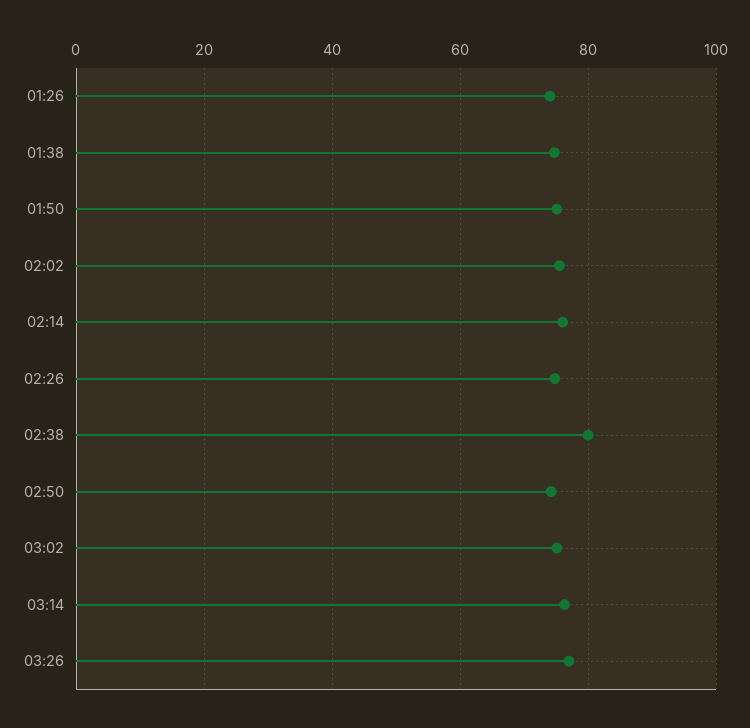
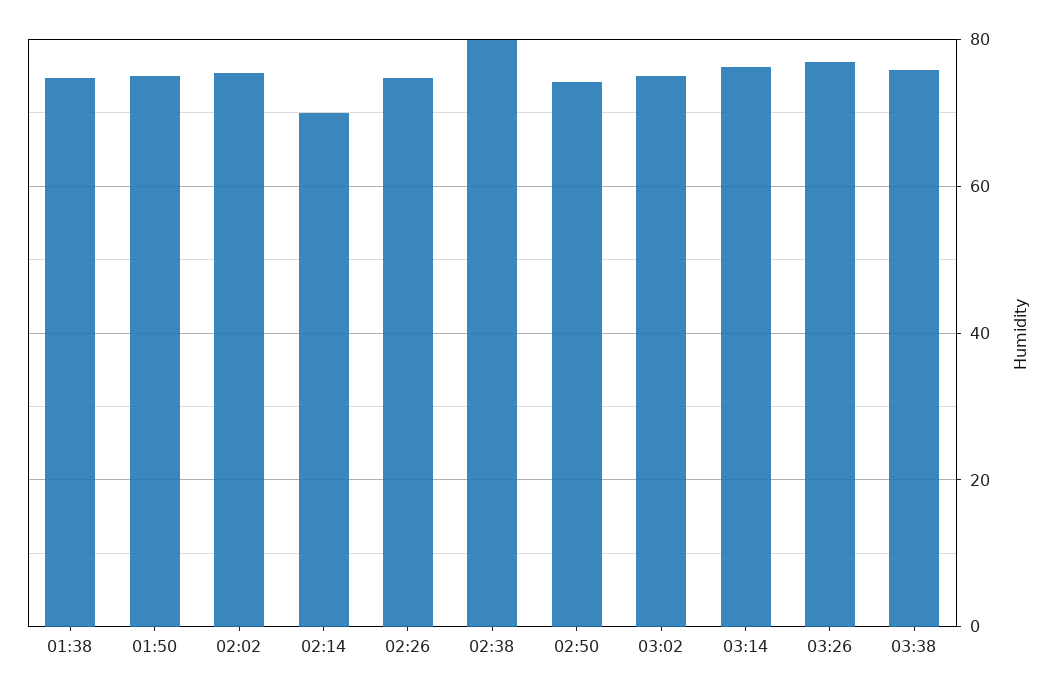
01:26: 74 -> none
02:14: 76 -> 70
03:38: none -> 76

